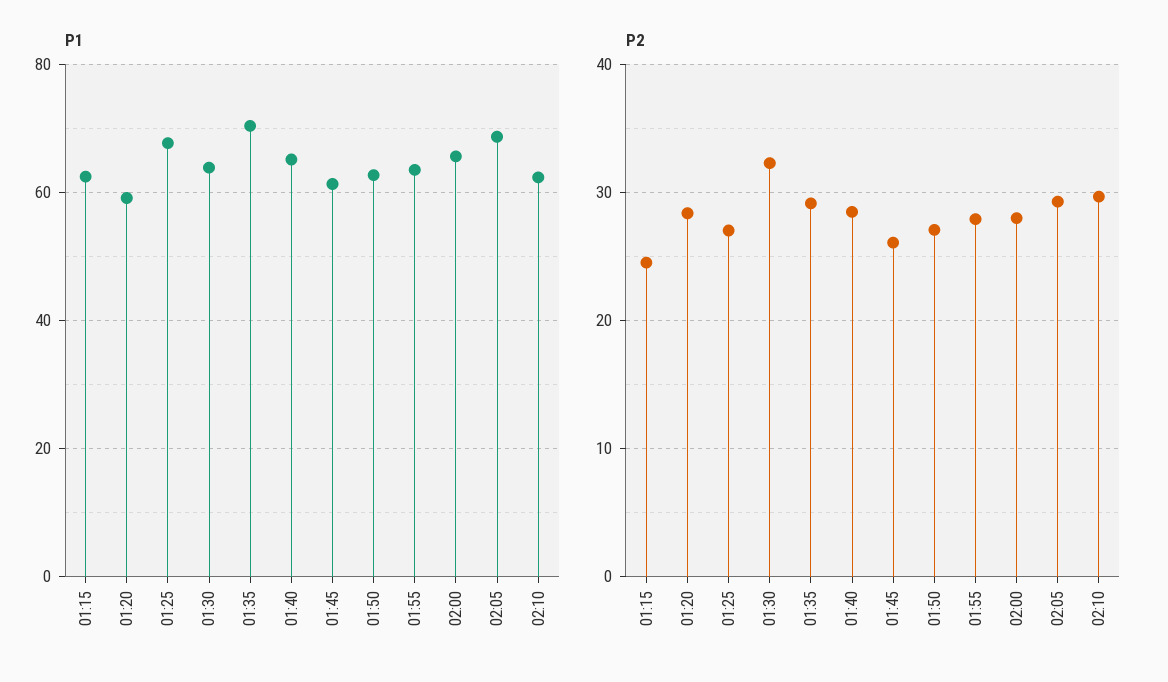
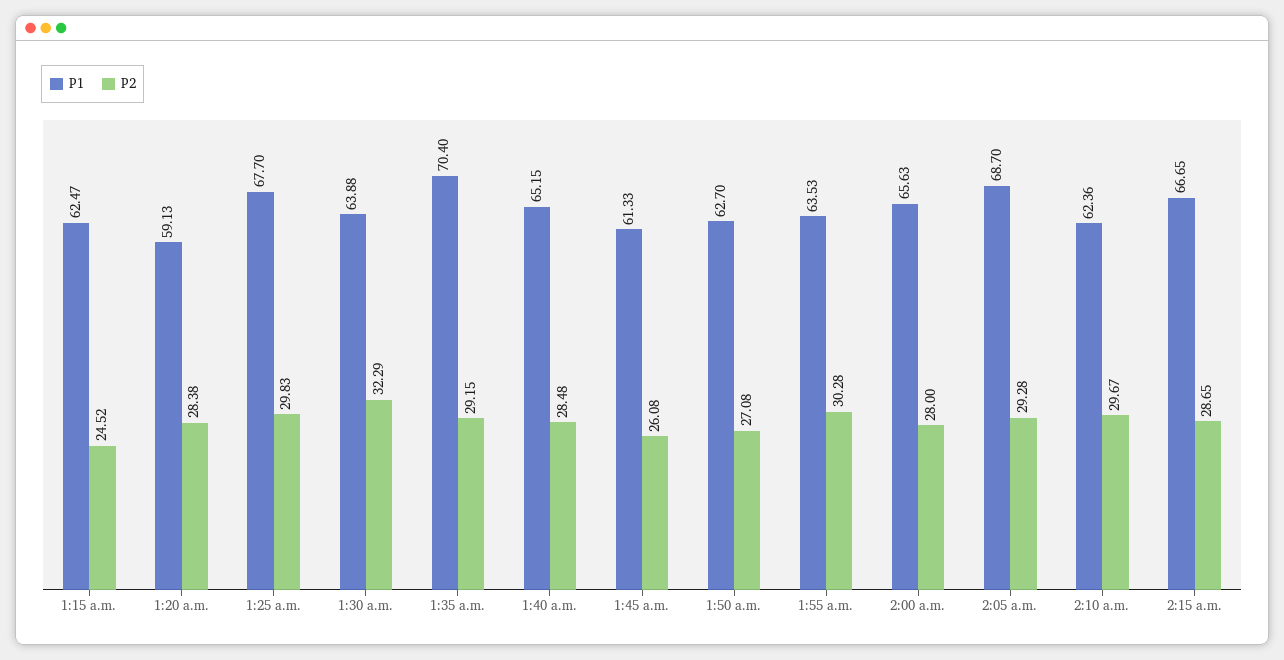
P2, 01:25: 27 -> 29.83
P2, 01:55: 28 -> 30.28
P1, 2:15 a.m.: none -> 66.65
P2, 2:15 a.m.: none -> 28.65

